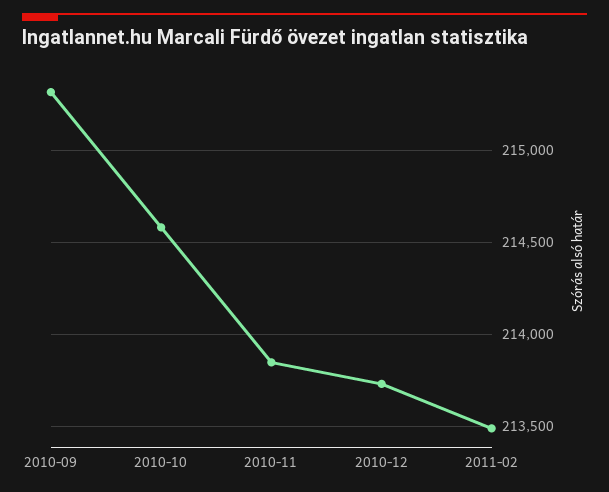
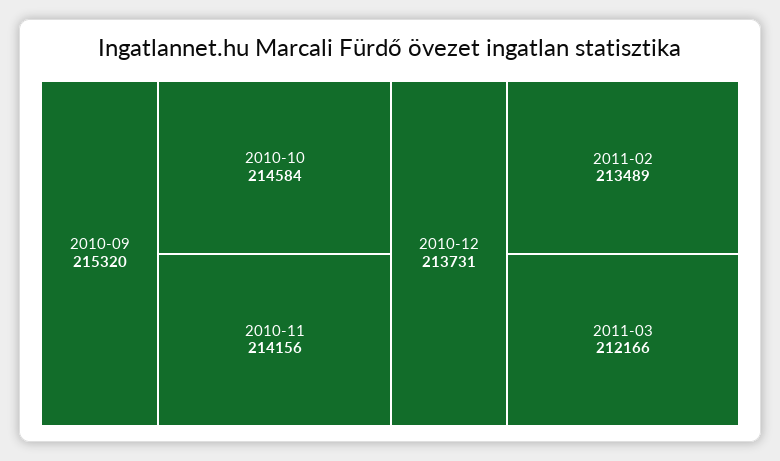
2010-11: 213850 -> 214156
2011-03: none -> 212166

